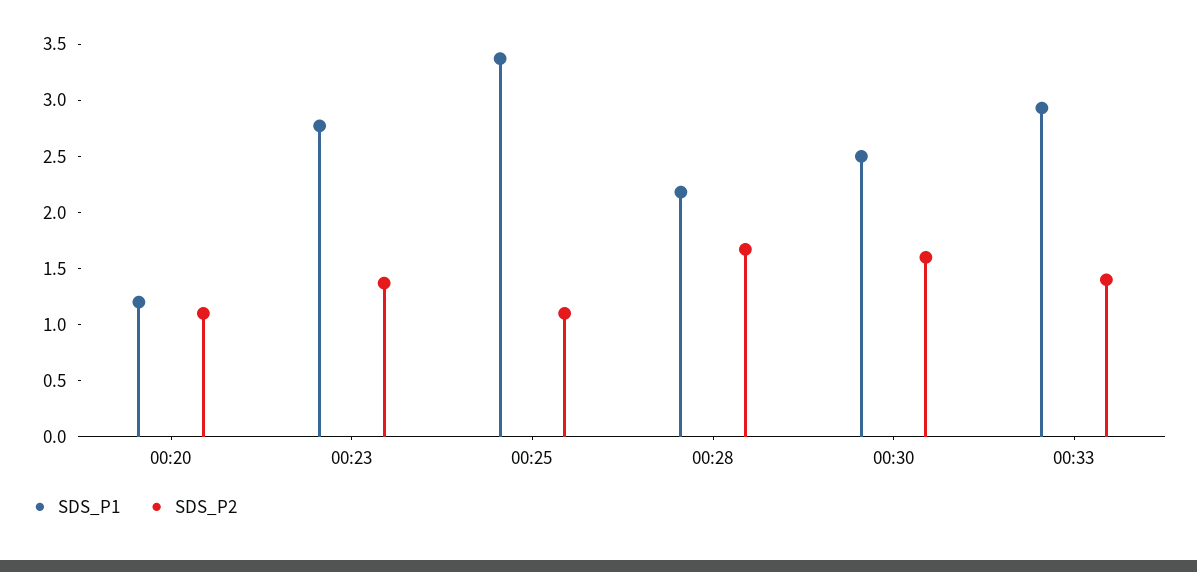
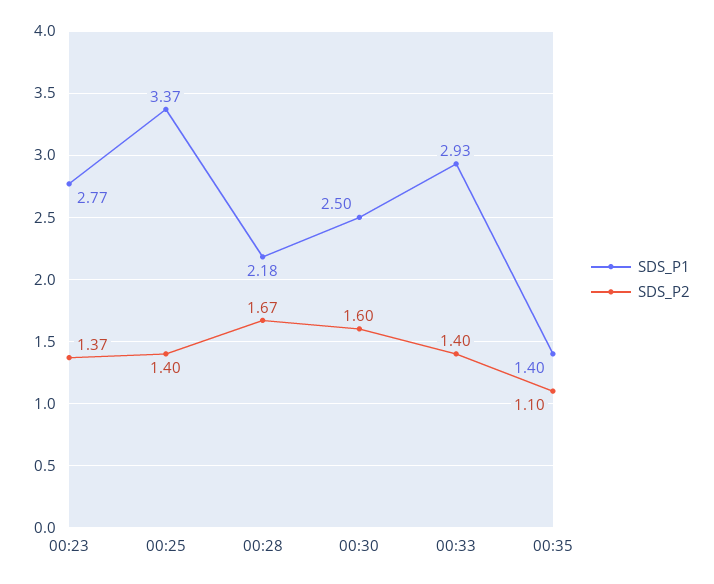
SDS_P1, 00:20: 1.2 -> none
SDS_P2, 00:20: 1.1 -> none
SDS_P2, 00:25: 1.1 -> 1.4
SDS_P1, 00:35: none -> 1.4
SDS_P2, 00:35: none -> 1.1

